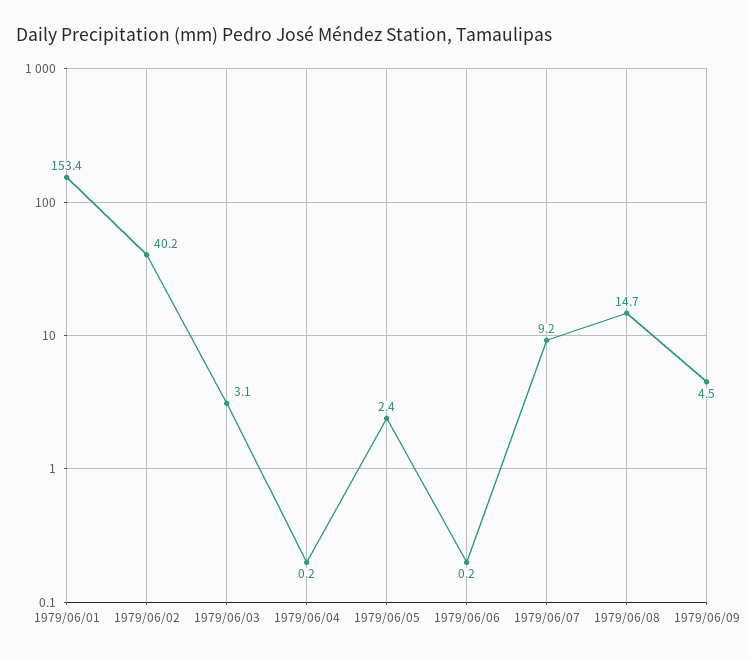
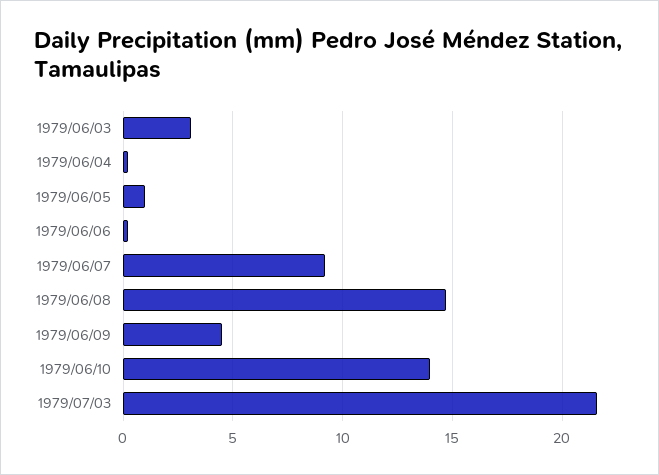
1979/06/01: 153.4 -> none
1979/06/02: 40.2 -> none
1979/06/05: 2.4 -> 1
1979/06/10: none -> 14
1979/07/03: none -> 21.5

